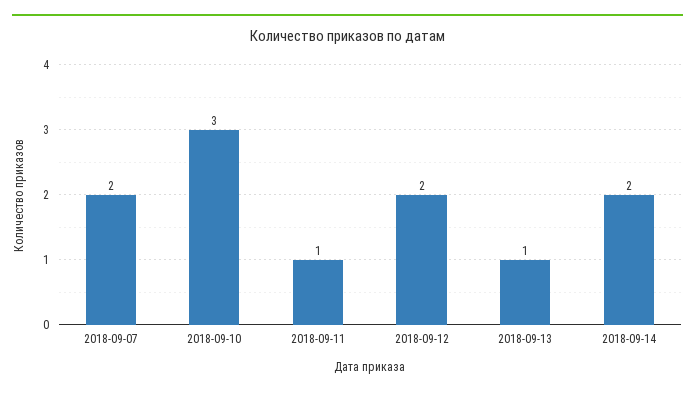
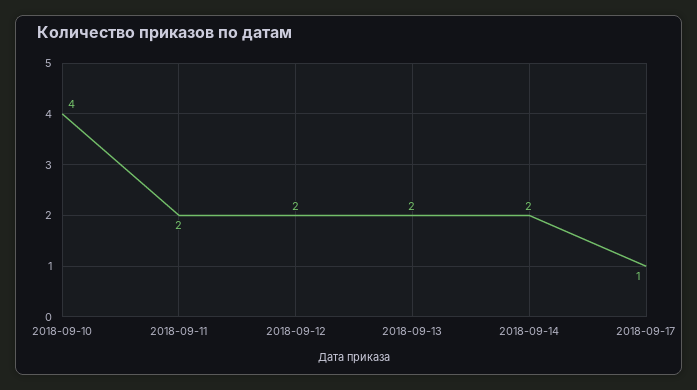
2018-09-07: 2 -> none
2018-09-10: 3 -> 4
2018-09-11: 1 -> 2
2018-09-13: 1 -> 2
2018-09-17: none -> 1

